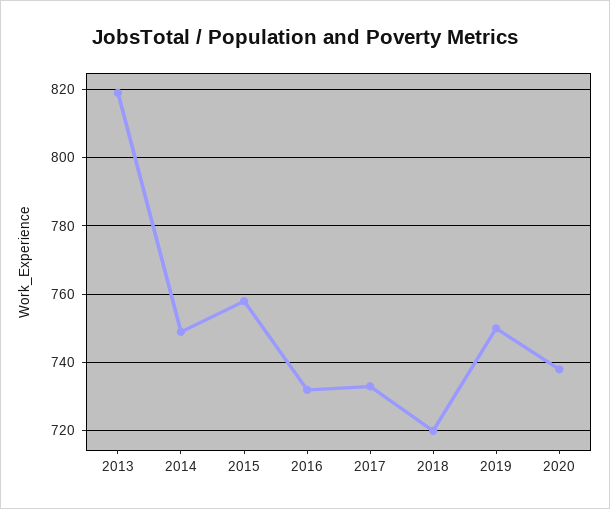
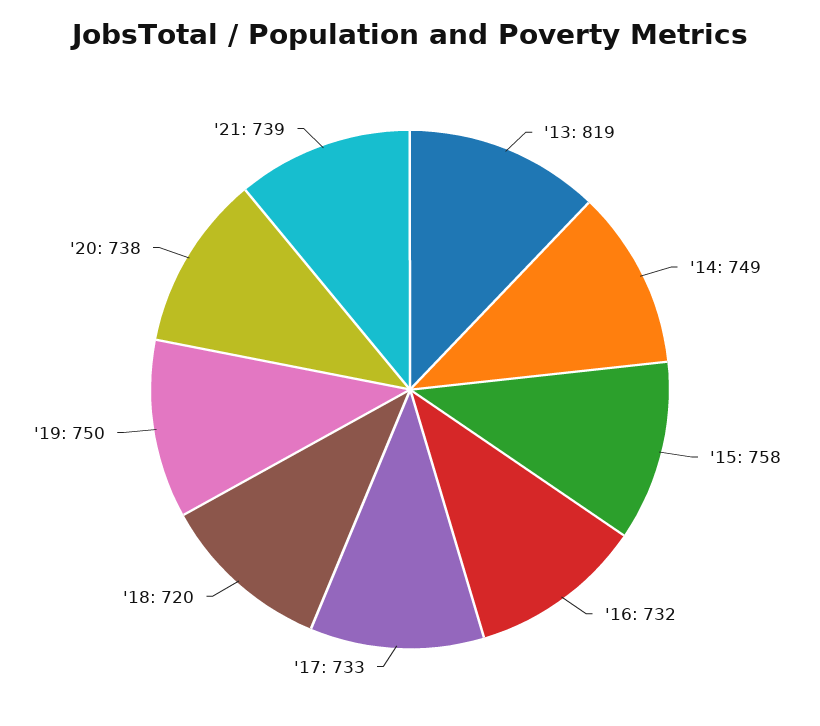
'21: none -> 739

